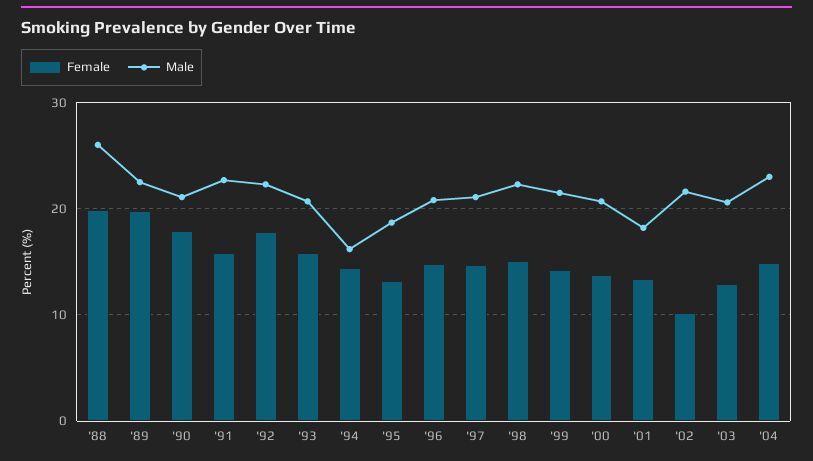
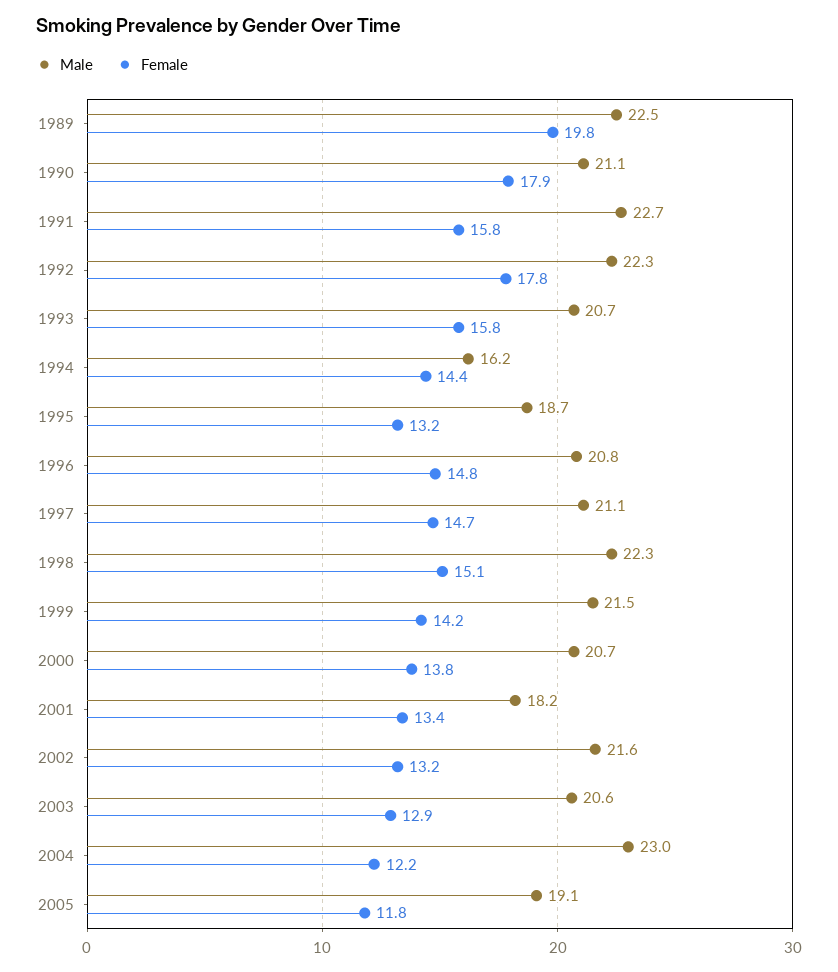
Female, '88: 20 -> none
Male, '88: 26 -> none
Female, '02: 10 -> 13.2
Female, '04: 15 -> 12.2
Male, 2005: none -> 19.1
Female, 2005: none -> 11.8

